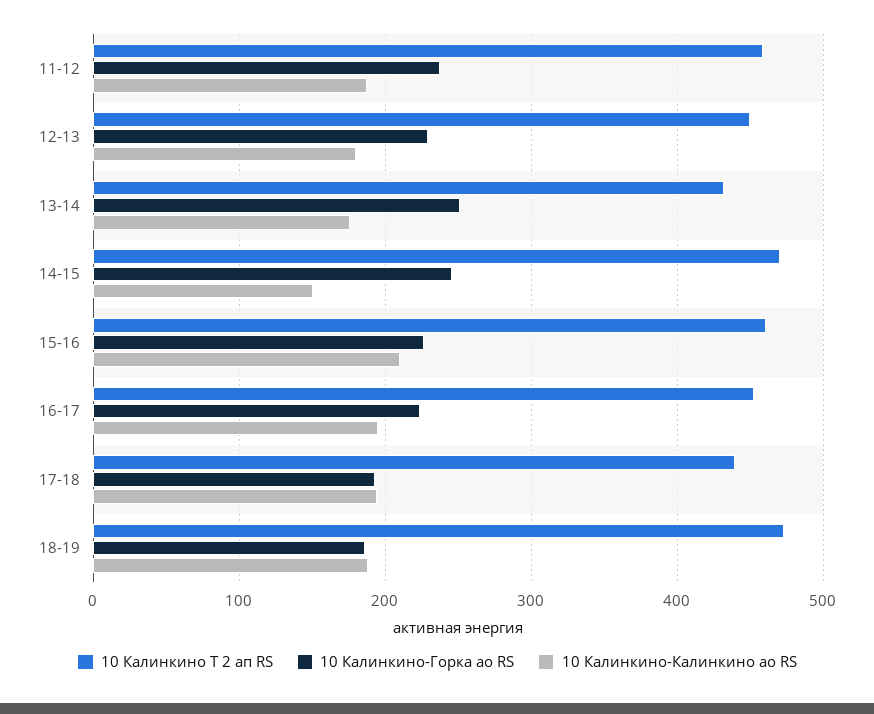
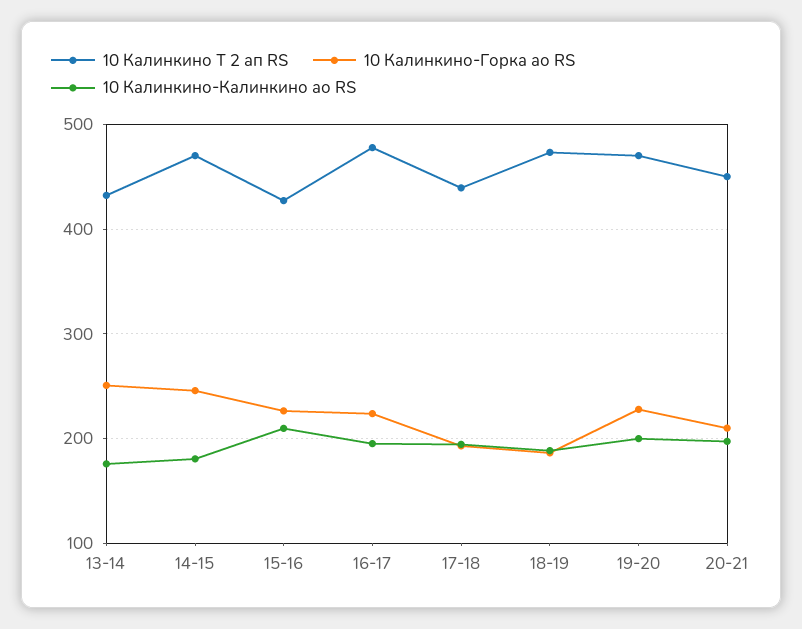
10 Калинкино Т 2 ап RS, 11-12: 460 -> none
10 Калинкино-Горка ао RS, 11-12: 240 -> none
10 Калинкино-Калинкино ао RS, 11-12: 190 -> none
10 Калинкино Т 2 ап RS, 12-13: 450 -> none
10 Калинкино-Горка ао RS, 12-13: 230 -> none
10 Калинкино-Калинкино ао RS, 12-13: 180 -> none
10 Калинкино-Калинкино ао RS, 14-15: 150 -> 180
10 Калинкино Т 2 ап RS, 15-16: 460 -> 430
10 Калинкино Т 2 ап RS, 16-17: 450 -> 480
10 Калинкино Т 2 ап RS, 19-20: none -> 470
10 Калинкино-Горка ао RS, 19-20: none -> 230
10 Калинкино-Калинкино ао RS, 19-20: none -> 200
10 Калинкино Т 2 ап RS, 20-21: none -> 450
10 Калинкино-Горка ао RS, 20-21: none -> 210
10 Калинкино-Калинкино ао RS, 20-21: none -> 200

